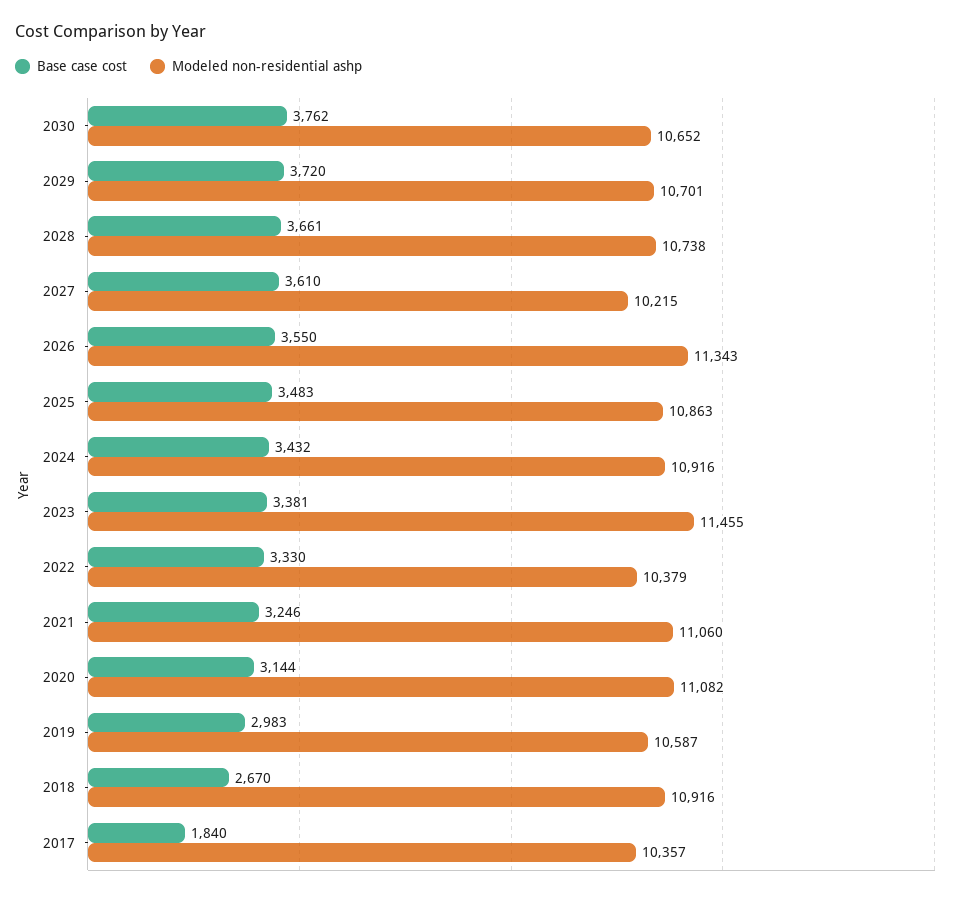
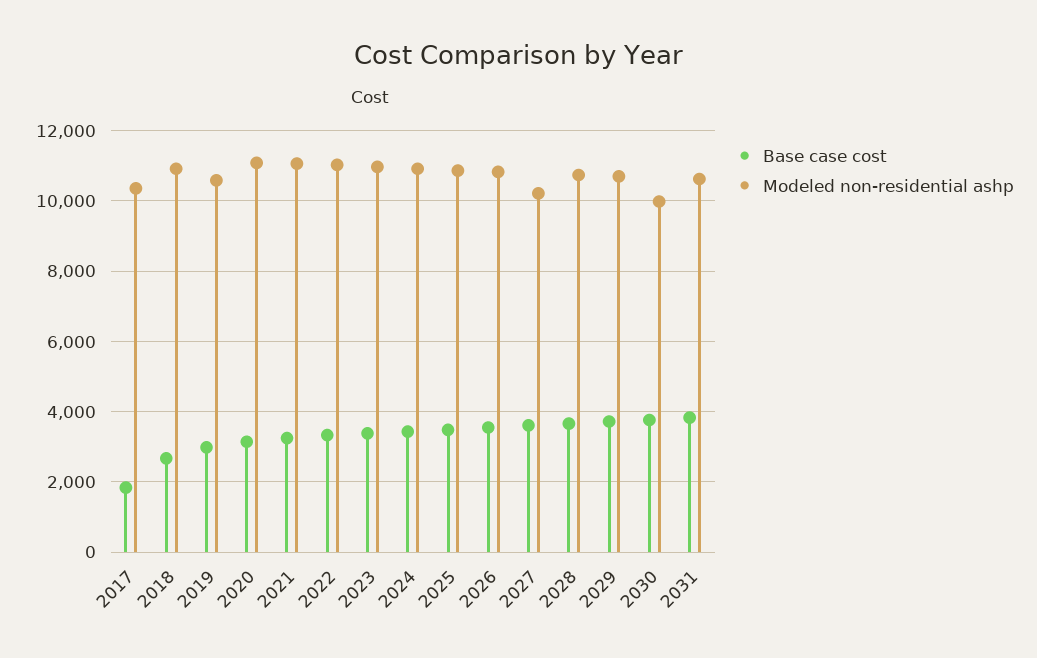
Modeled non-residential ashp, 2030: 10652 -> 10000
Modeled non-residential ashp, 2026: 11343 -> 10800
Modeled non-residential ashp, 2023: 11455 -> 11000
Modeled non-residential ashp, 2022: 10379 -> 11000
Base case cost, 2031: none -> 3800
Modeled non-residential ashp, 2031: none -> 10600

